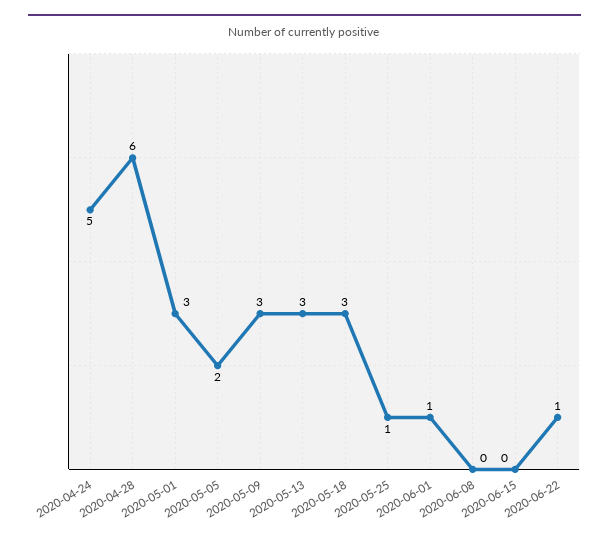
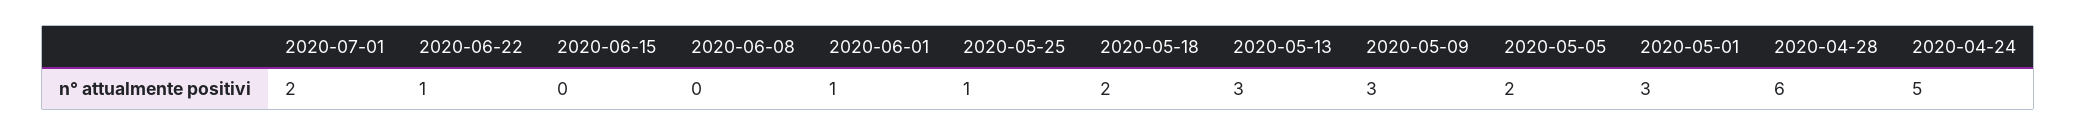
2020-05-18: 3 -> 2
2020-07-01: none -> 2

